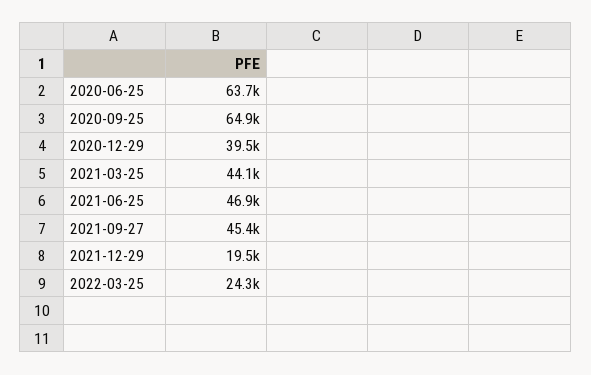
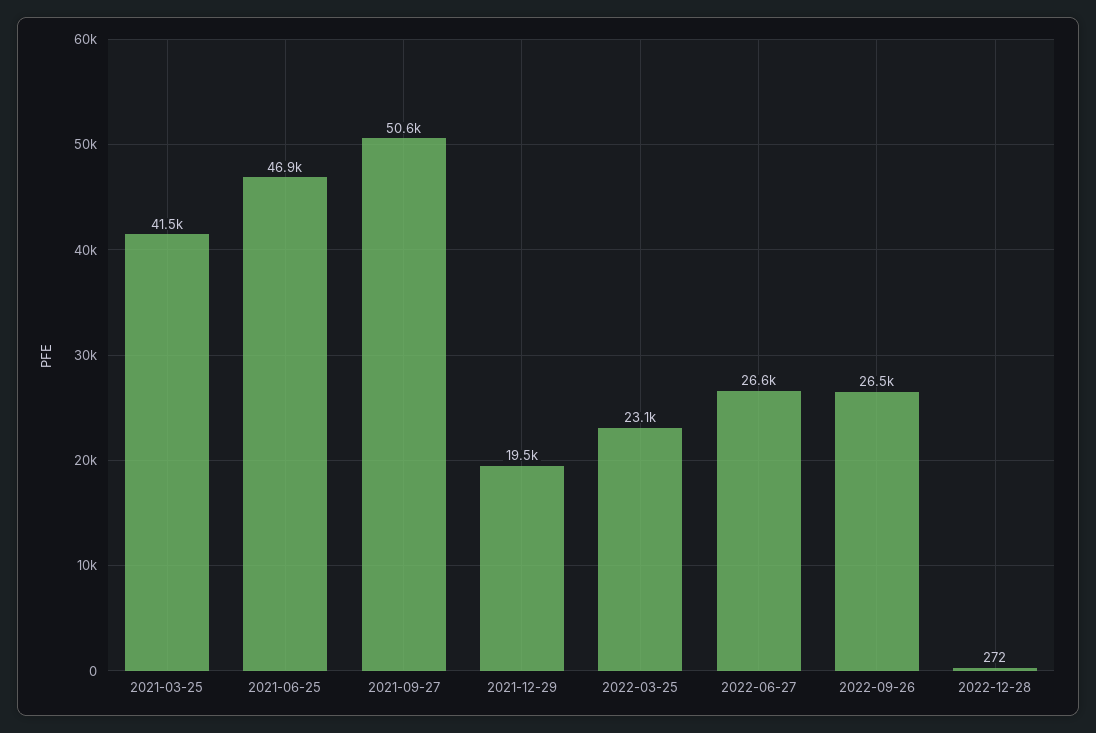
2020-06-25: 63700 -> none
2020-09-25: 64900 -> none
2020-12-29: 39500 -> none
2021-03-25: 44100 -> 41500
2021-09-27: 45400 -> 50600
2022-03-25: 24300 -> 23100
2022-06-27: none -> 26600
2022-09-26: none -> 26500
2022-12-28: none -> 272

